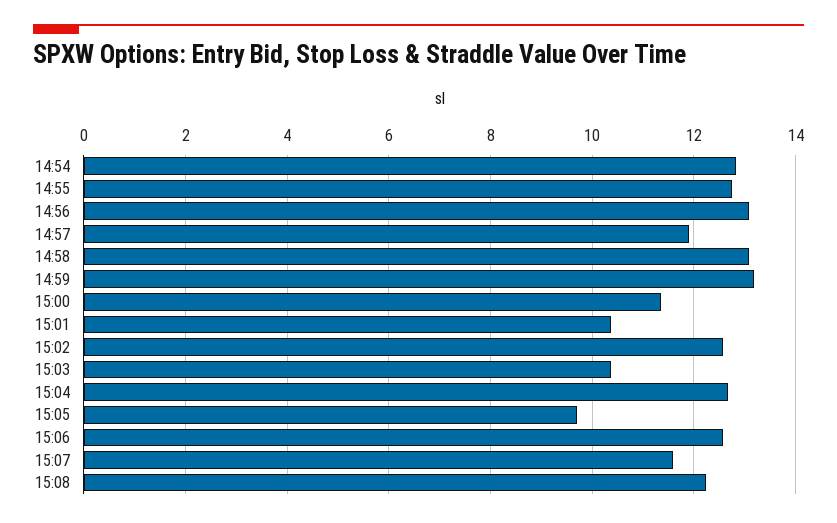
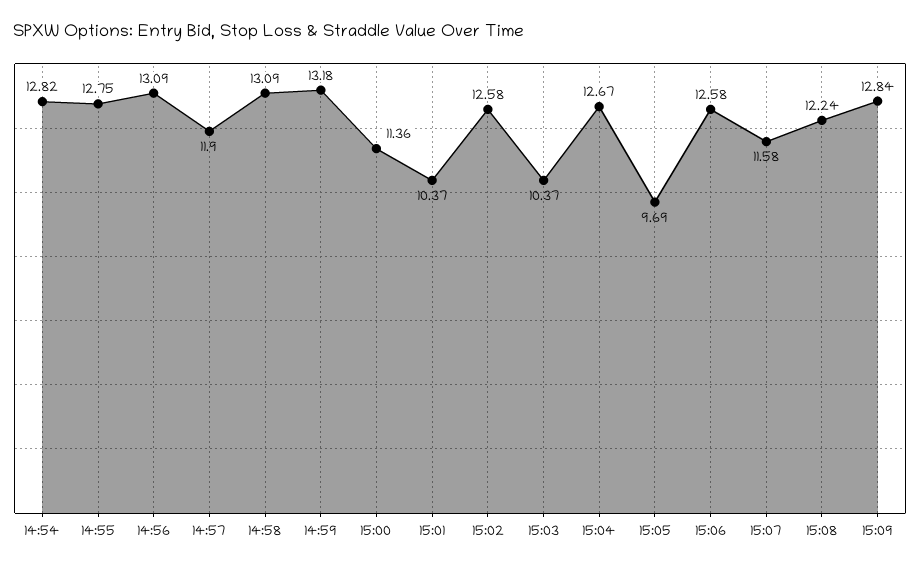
15:09: none -> 12.84

